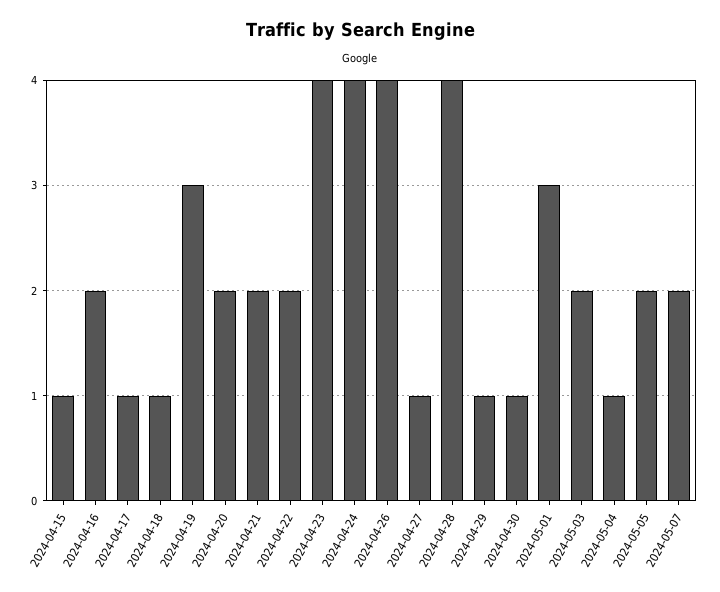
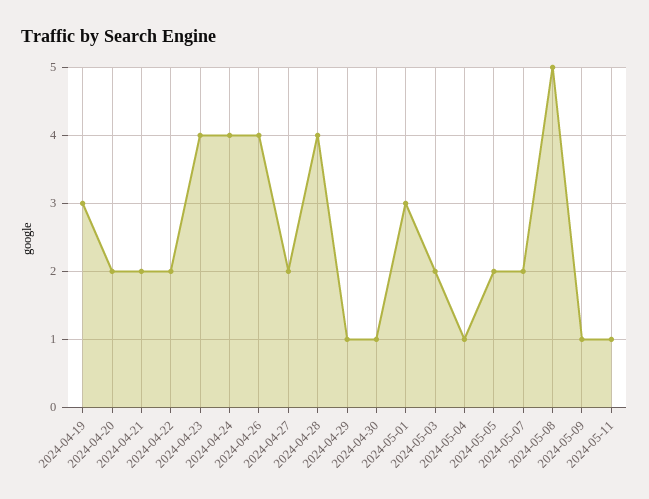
2024-04-15: 1 -> none
2024-04-16: 2 -> none
2024-04-17: 1 -> none
2024-04-18: 1 -> none
2024-04-27: 1 -> 2
2024-05-08: none -> 5
2024-05-09: none -> 1
2024-05-11: none -> 1

